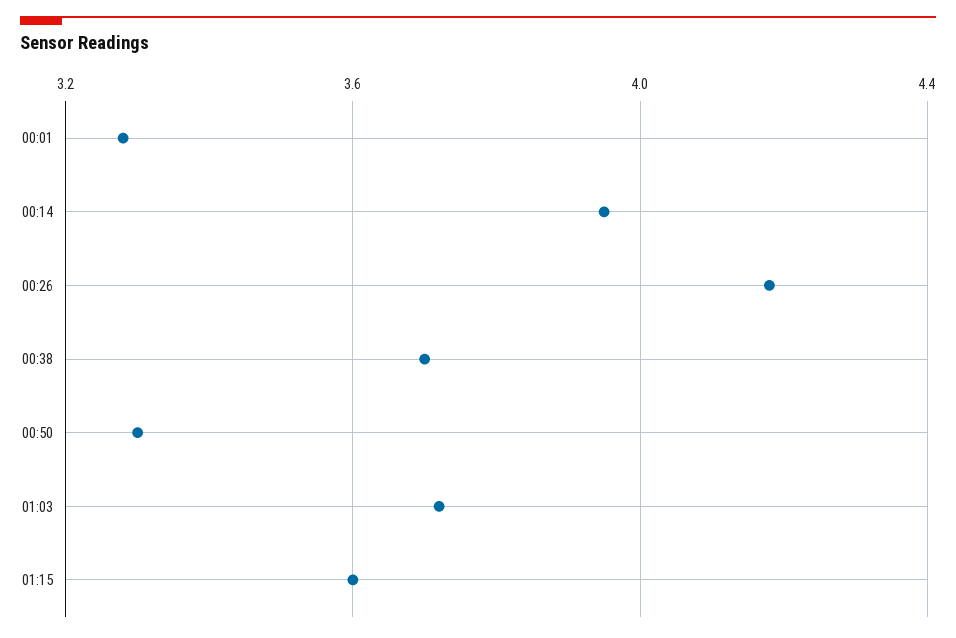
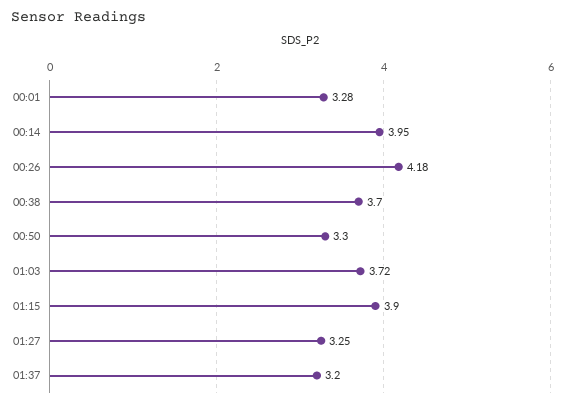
01:15: 3.6 -> 3.9
01:27: none -> 3.25
01:37: none -> 3.2

